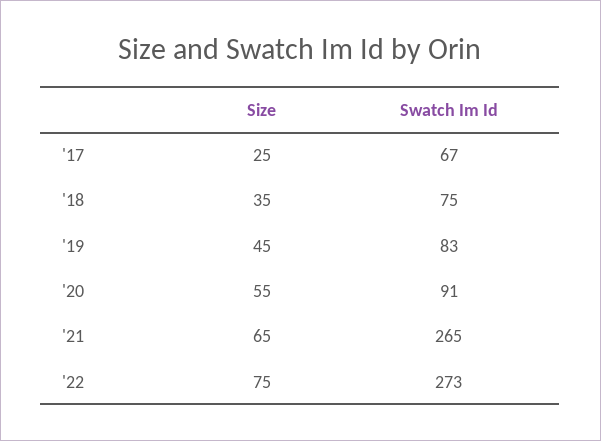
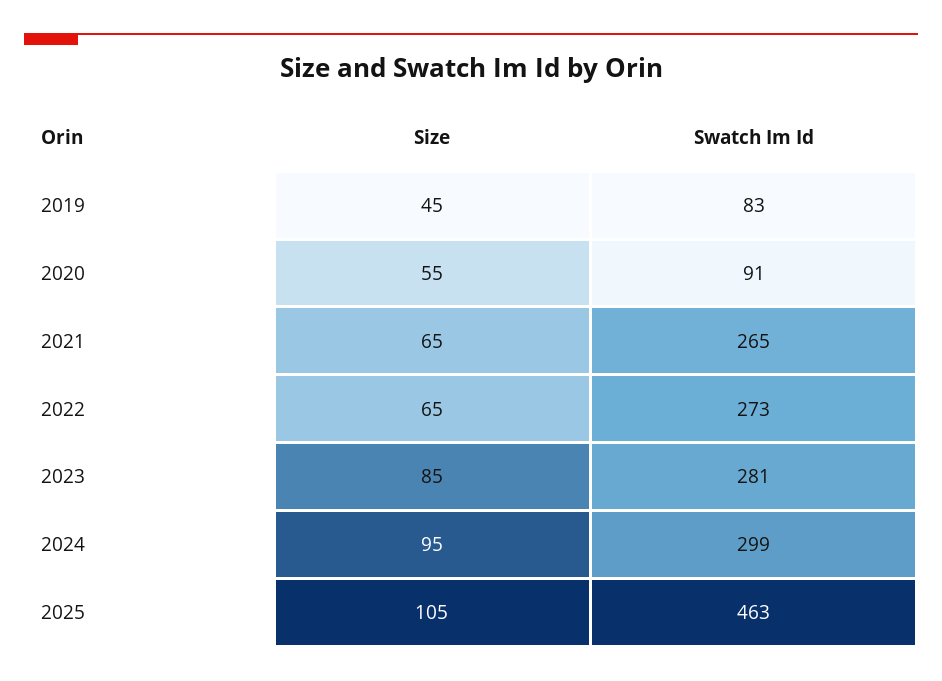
Size, '17: 25 -> none
Swatch Im Id, '17: 67 -> none
Size, '18: 35 -> none
Swatch Im Id, '18: 75 -> none
Size, '22: 75 -> 65
Size, 2023: none -> 85
Swatch Im Id, 2023: none -> 281
Size, 2024: none -> 95
Swatch Im Id, 2024: none -> 299
Size, 2025: none -> 105
Swatch Im Id, 2025: none -> 463

